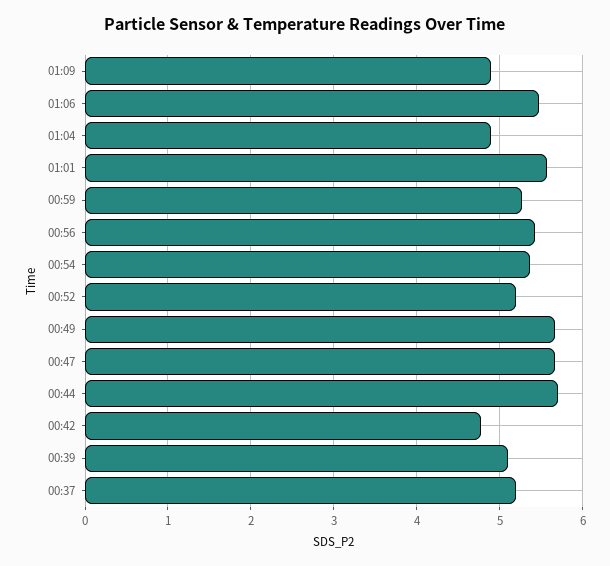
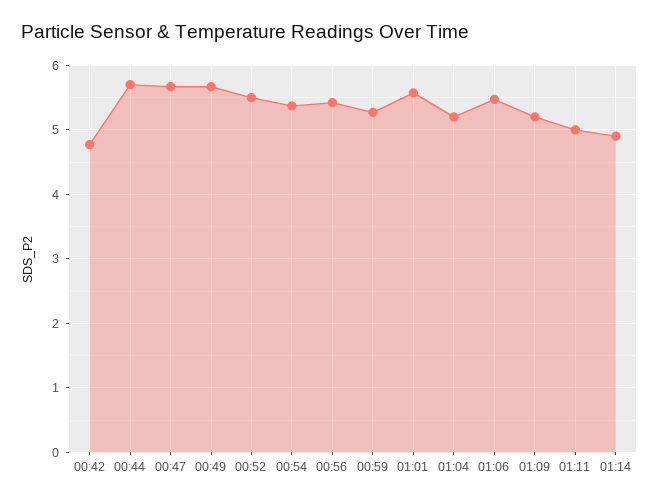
01:09: 4.9 -> 5.2
01:04: 4.9 -> 5.2
00:52: 5.2 -> 5.5
00:39: 5.1 -> none
00:37: 5.2 -> none
01:11: none -> 5
01:14: none -> 4.9

